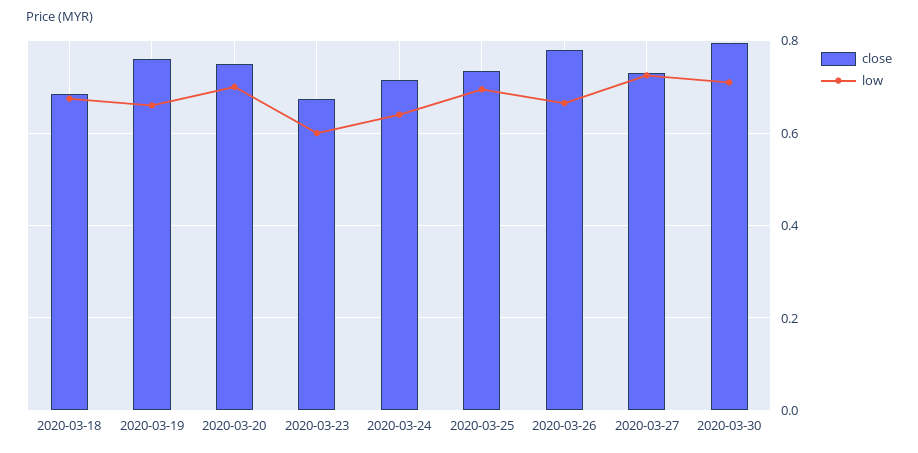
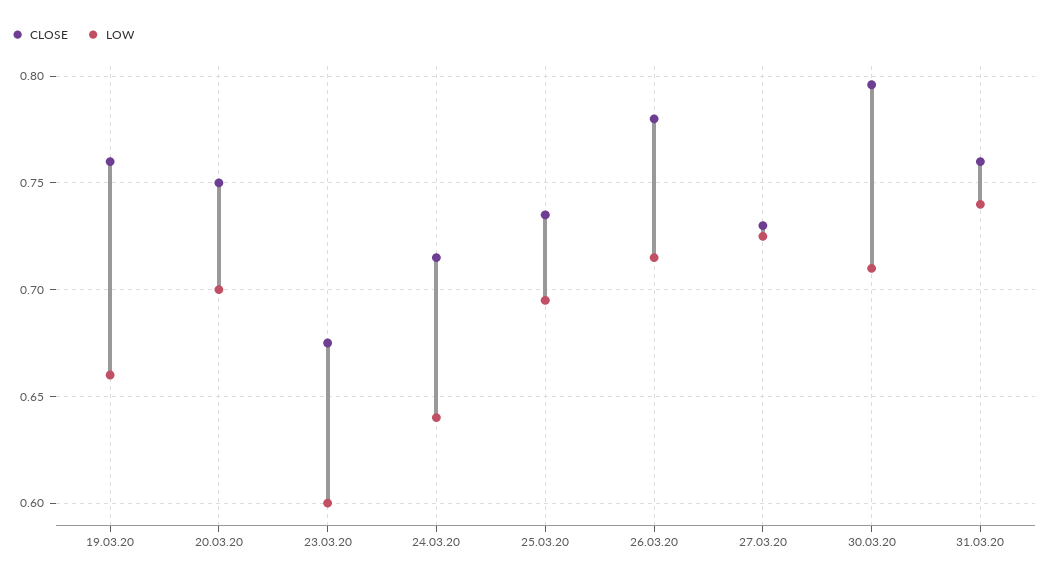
close, 2020-03-18: 0.68 -> none
low, 2020-03-18: 0.68 -> none
low, 2020-03-26: 0.66 -> 0.715
close, 31.03.20: none -> 0.76
low, 31.03.20: none -> 0.74

